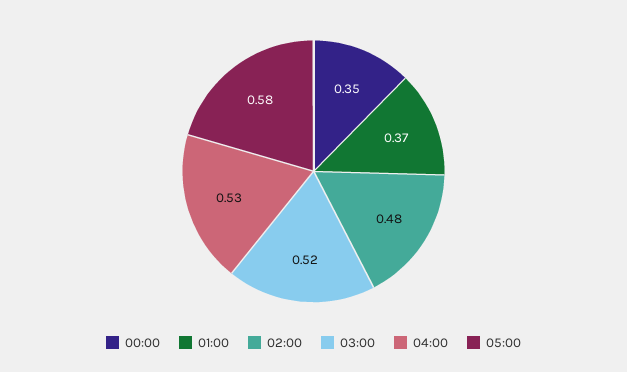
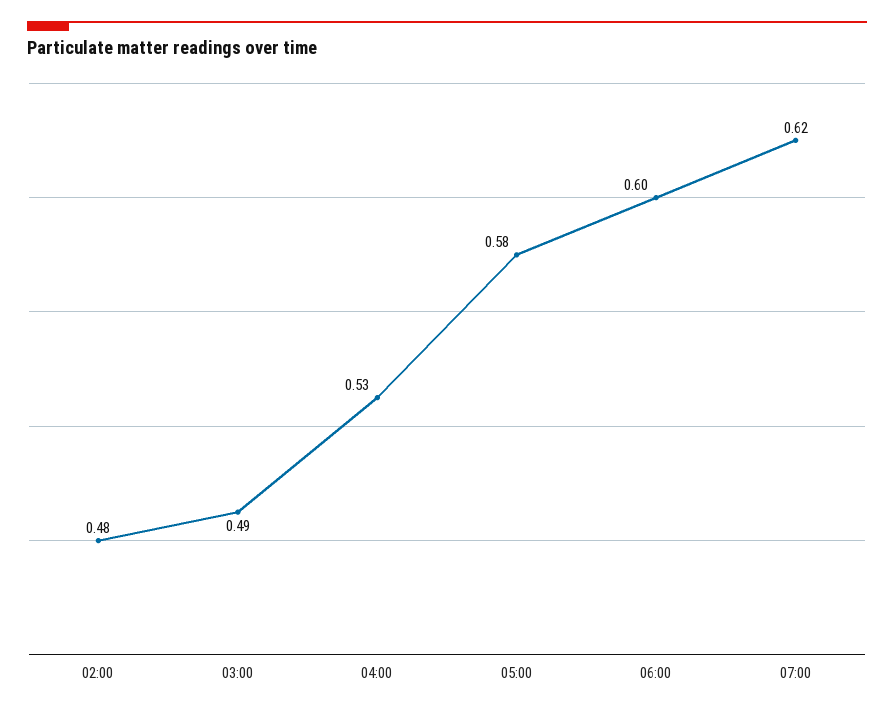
00:00: 0.35 -> none
01:00: 0.37 -> none
03:00: 0.52 -> 0.49
06:00: none -> 0.6
07:00: none -> 0.62

